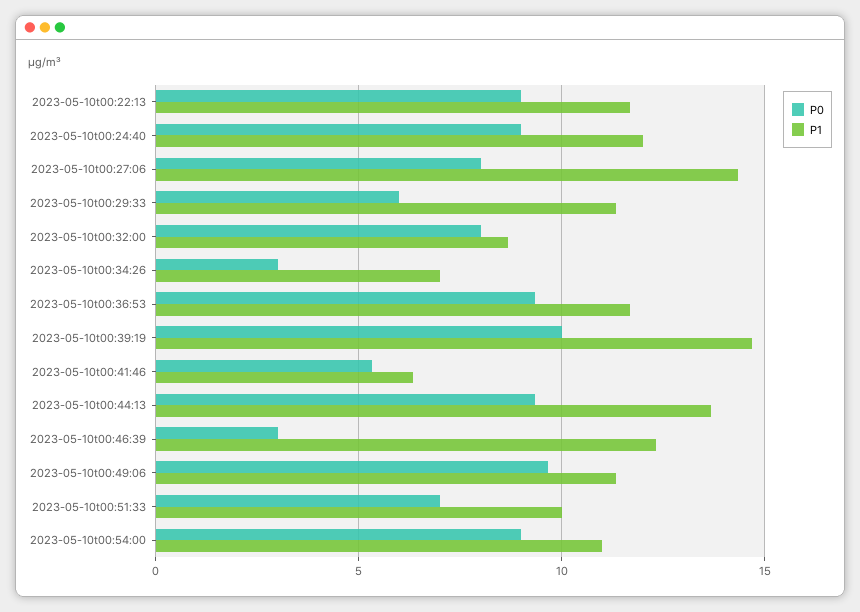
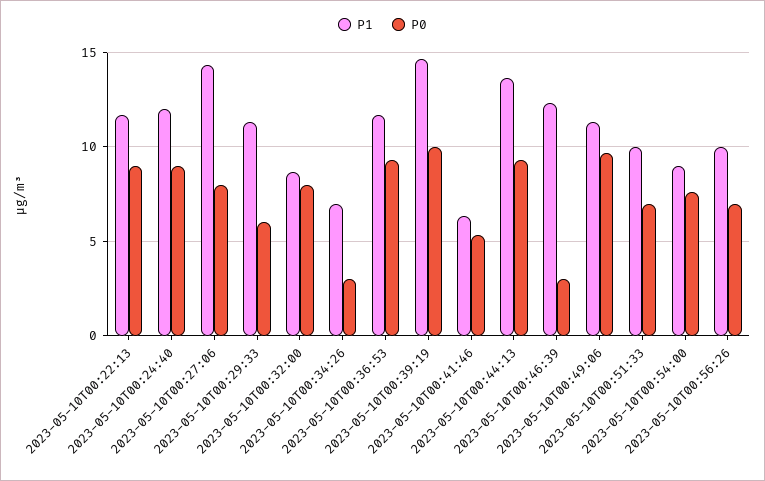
P0, 2023-05-10t00:54:00: 9 -> 7.5
P1, 2023-05-10t00:54:00: 11 -> 9
P1, 2023-05-10T00:56:26: none -> 10
P0, 2023-05-10T00:56:26: none -> 7

